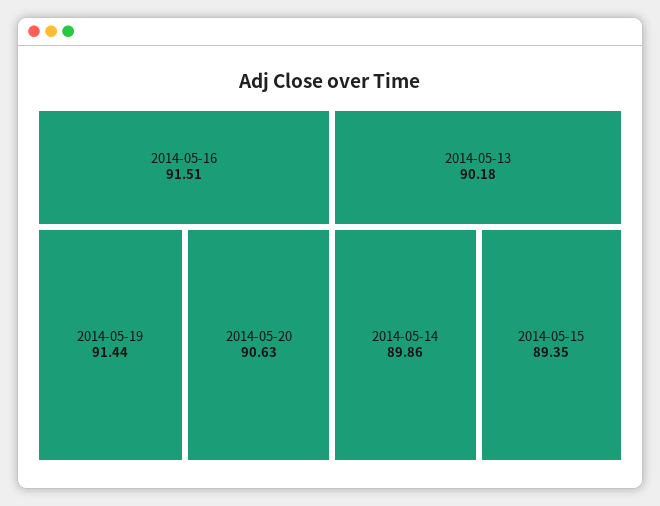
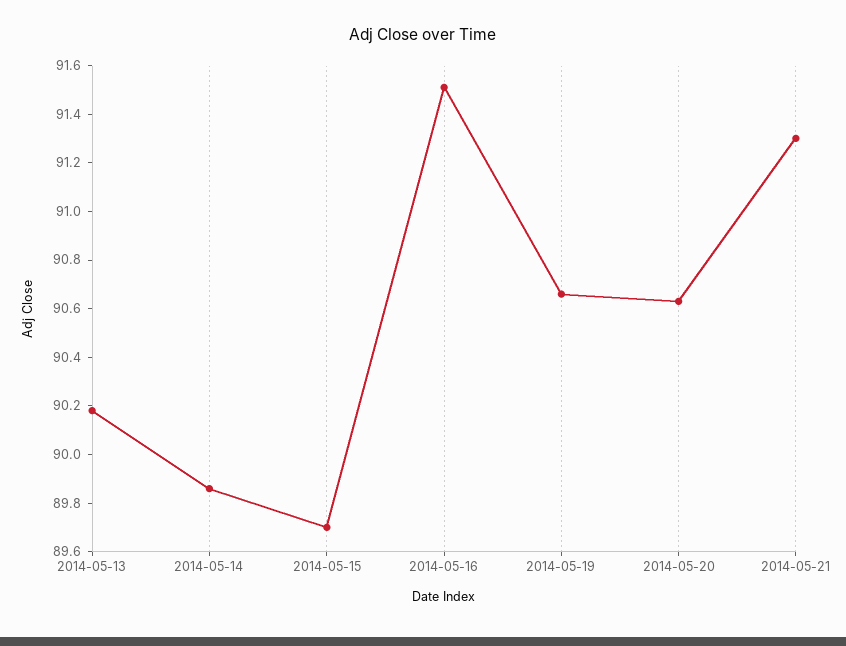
2014-05-19: 91.44 -> 90.65
2014-05-15: 89.35 -> 89.7
2014-05-21: none -> 91.3

